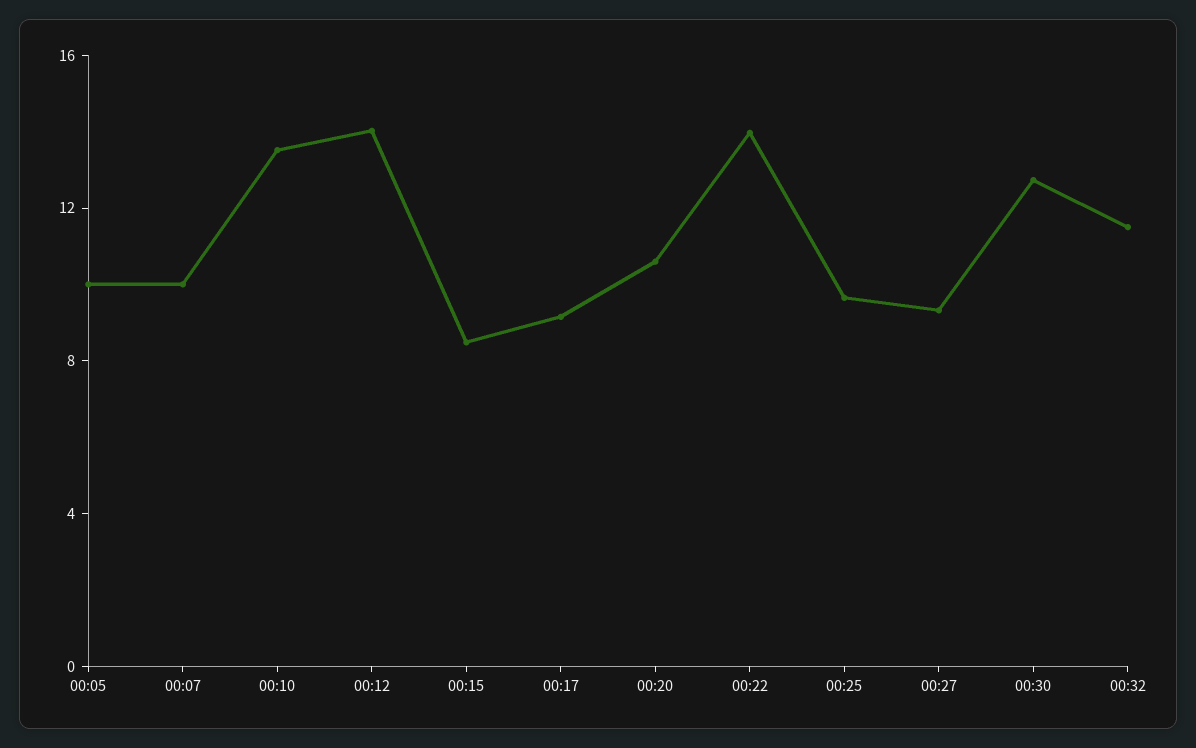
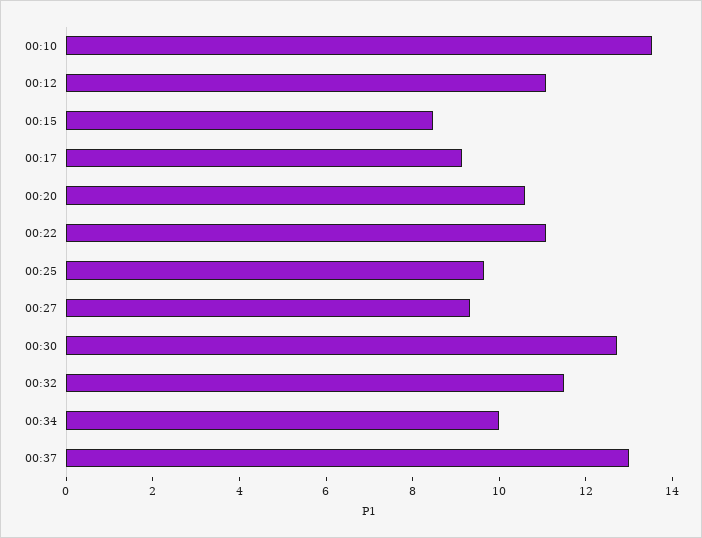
00:05: 10 -> none
00:07: 10 -> none
00:12: 14 -> 11
00:22: 14 -> 11
00:34: none -> 10
00:37: none -> 13

